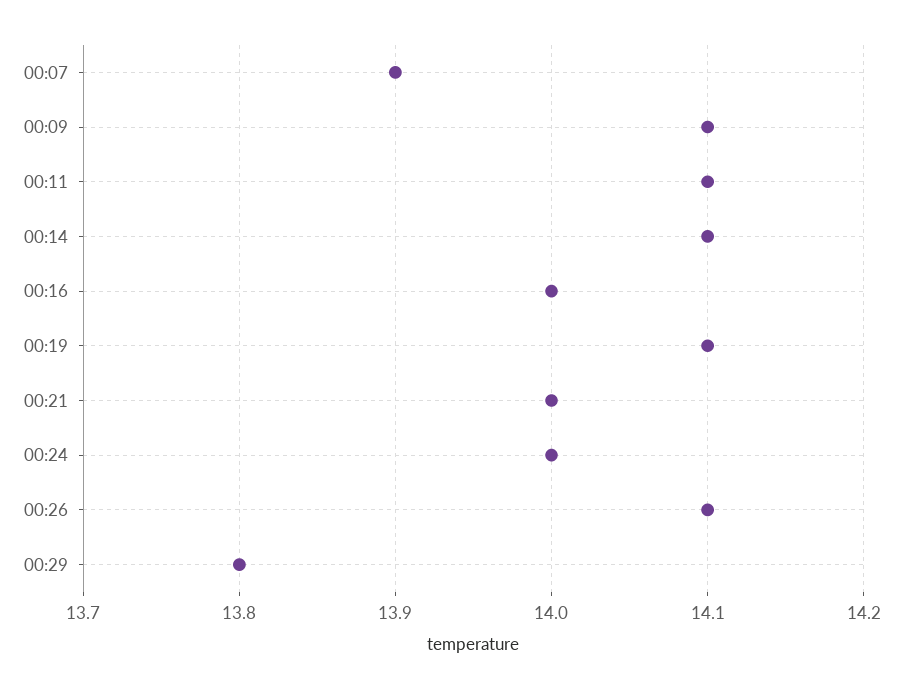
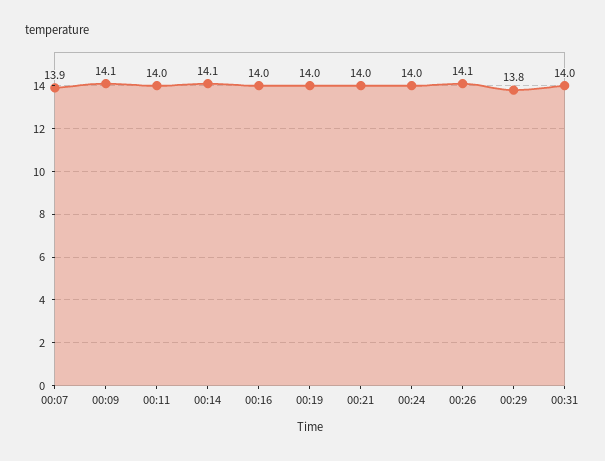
00:11: 14.1 -> 14
00:19: 14.1 -> 14
00:31: none -> 14

